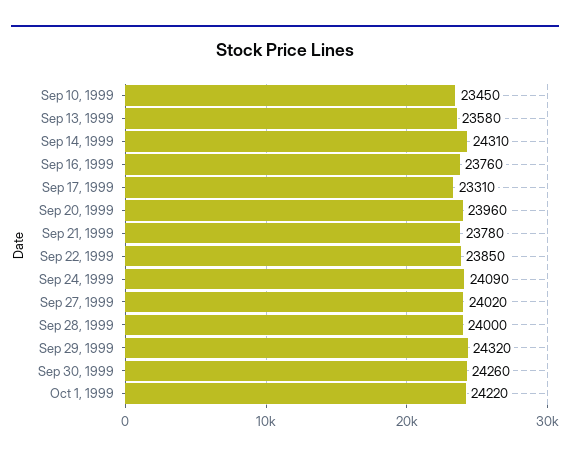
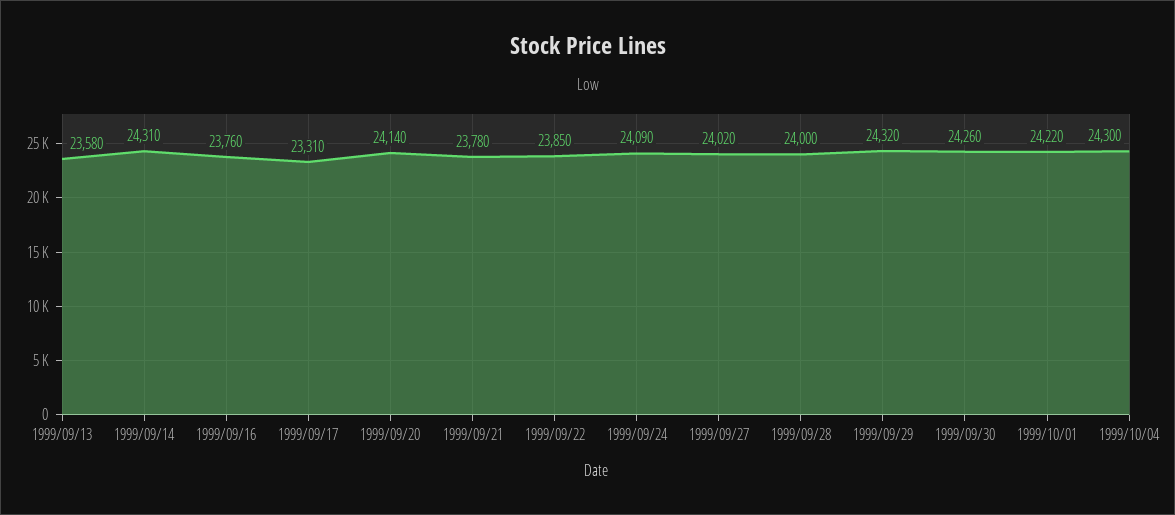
Sep 10, 1999: 23450 -> none
Sep 20, 1999: 23960 -> 24140
1999/10/04: none -> 24300

